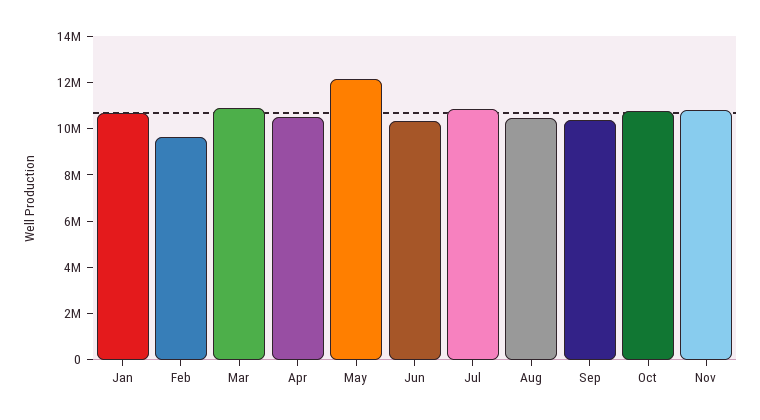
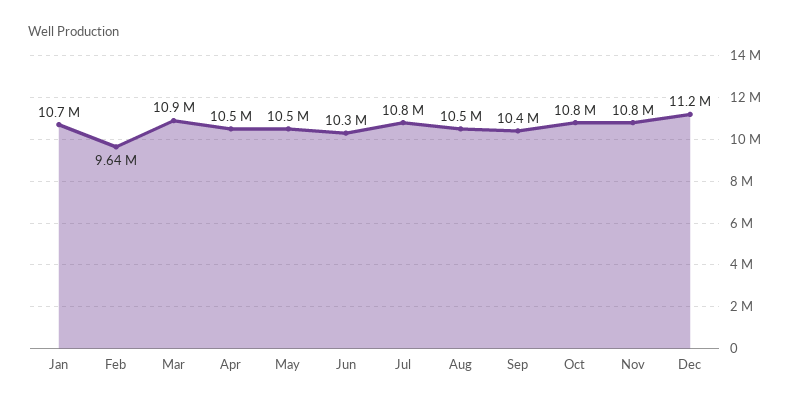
May: 12000000 -> 10500000
Dec: none -> 11200000

